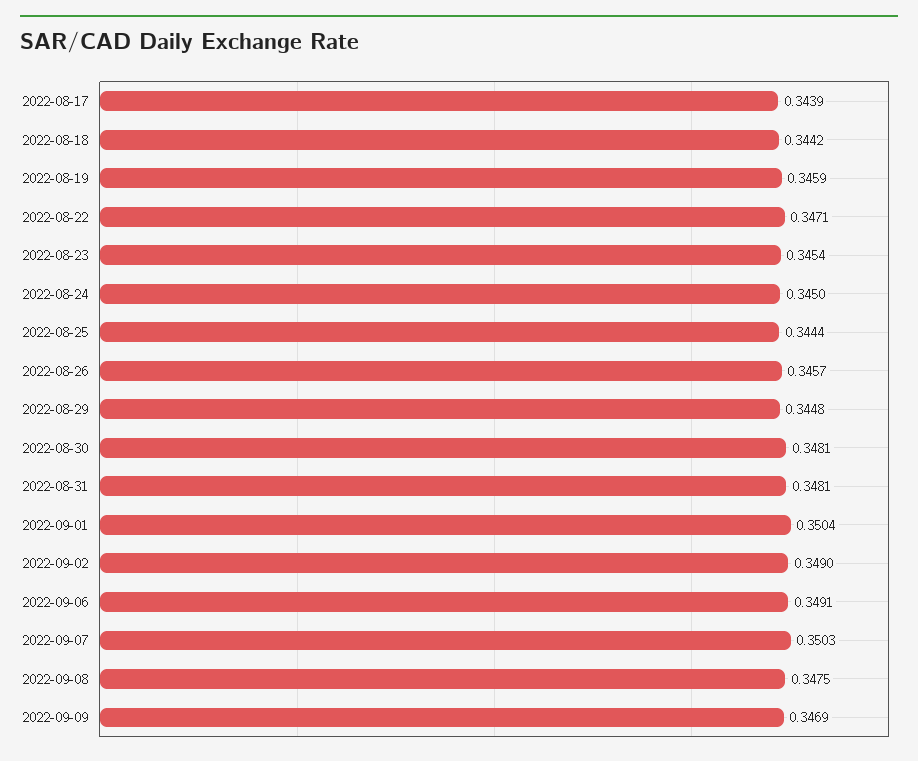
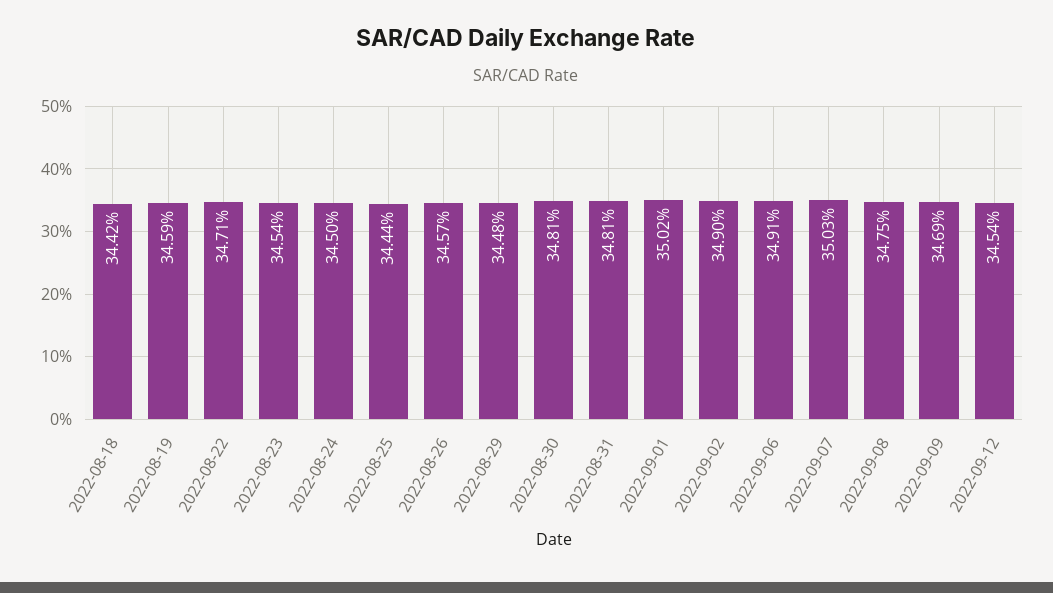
2022-08-17: 0.3439 -> none
2022-09-01: 0.3504 -> 0.3502
2022-09-12: none -> 0.3454

